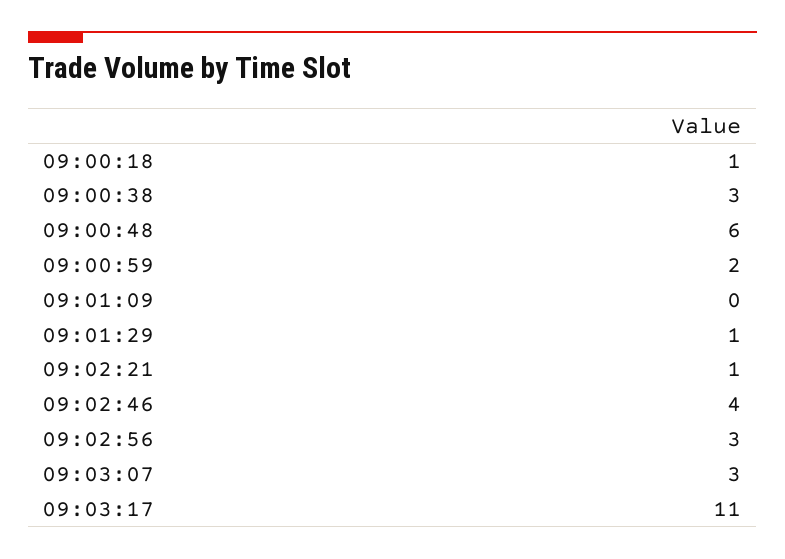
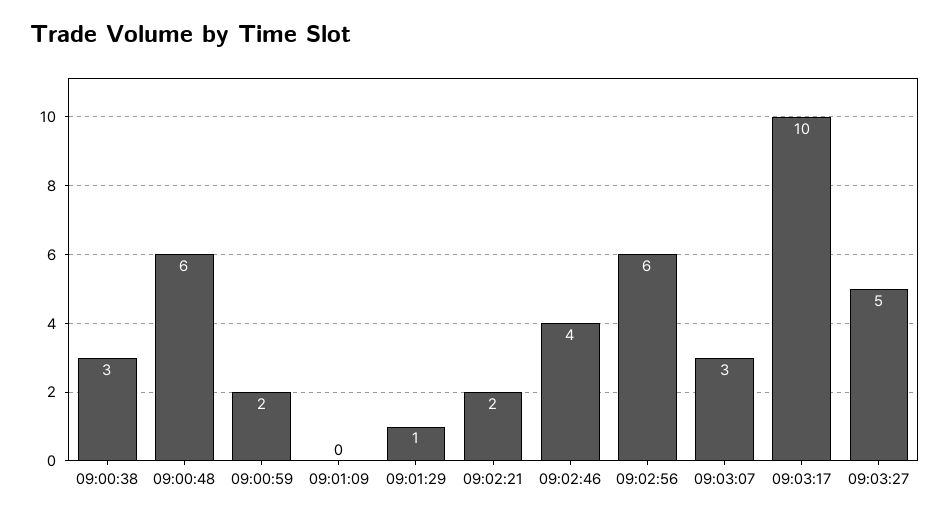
09:00:18: 1 -> none
09:02:21: 1 -> 2
09:02:56: 3 -> 6
09:03:17: 11 -> 10
09:03:27: none -> 5

